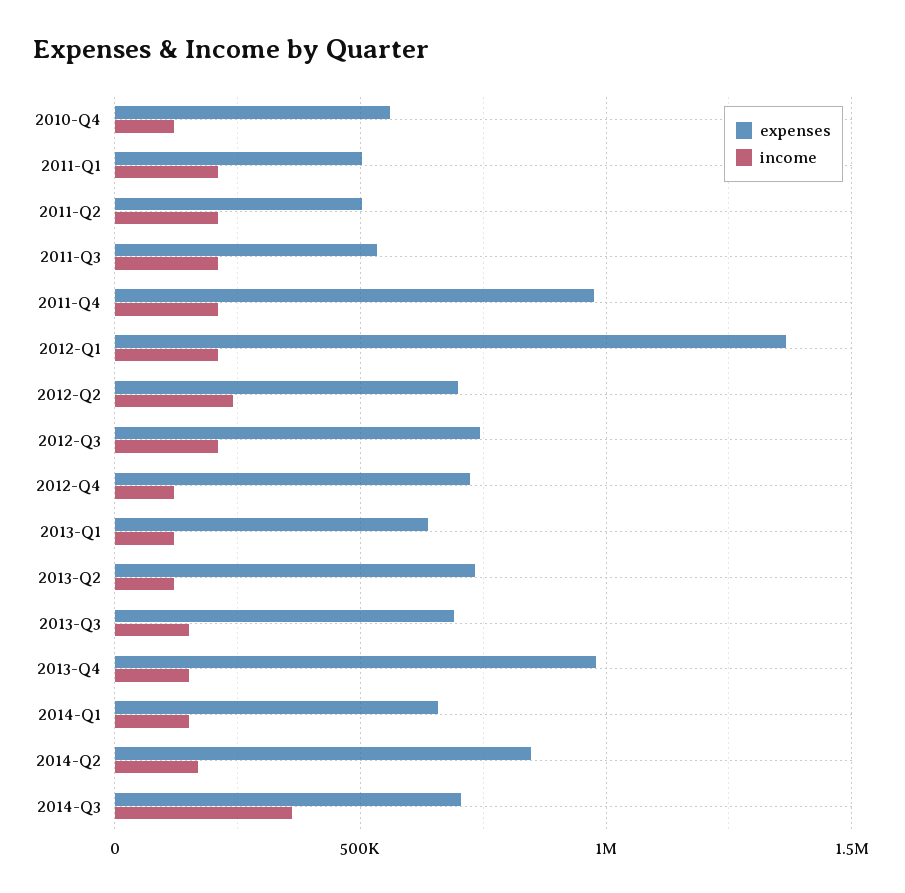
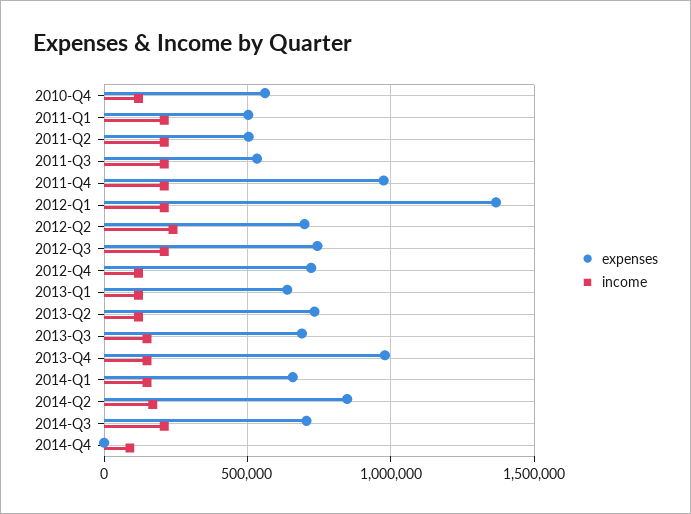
income, 2014-Q3: 350000 -> 200000
expenses, 2014-Q4: none -> 0
income, 2014-Q4: none -> 100000

